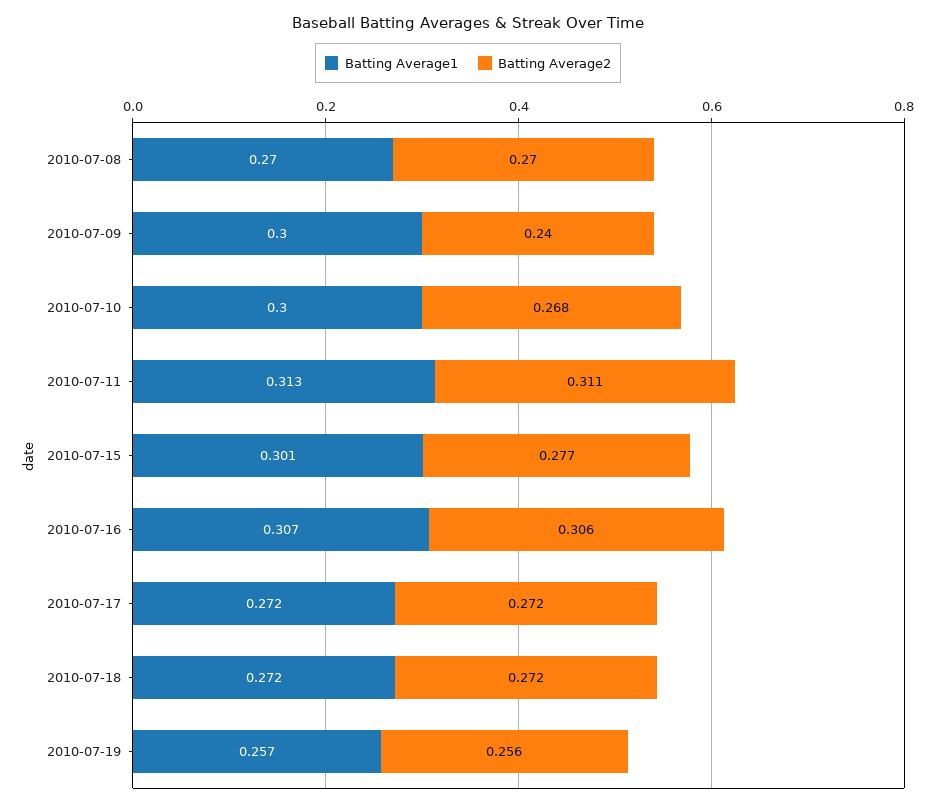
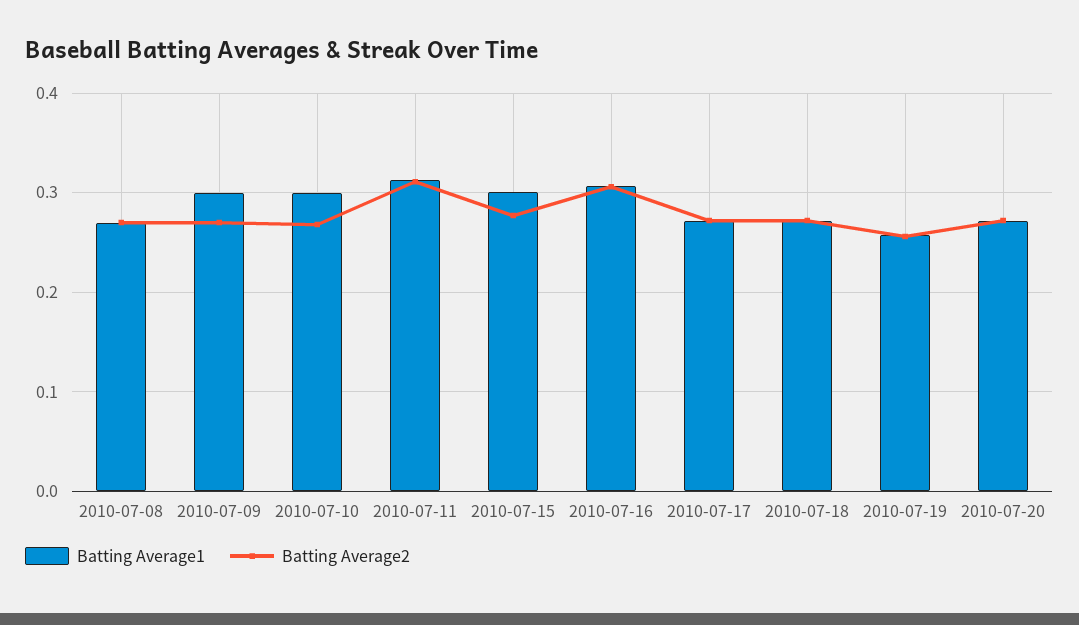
Batting Average2, 2010-07-09: 0.24 -> 0.27
Batting Average1, 2010-07-20: none -> 0.27
Batting Average2, 2010-07-20: none -> 0.27

